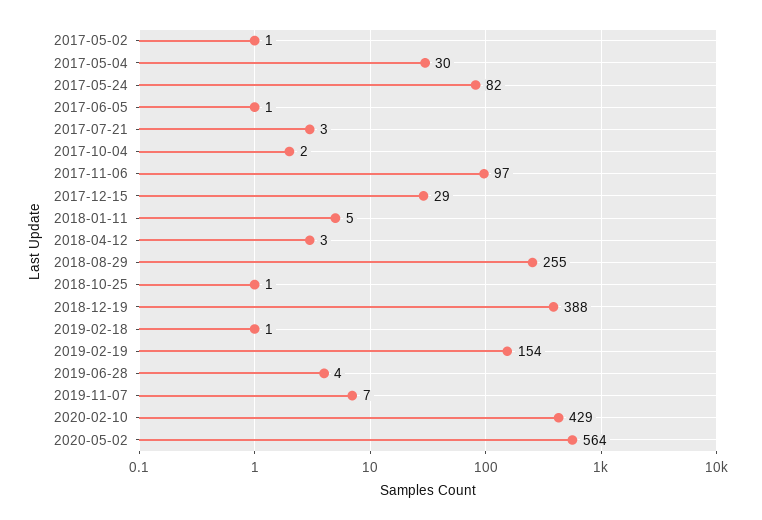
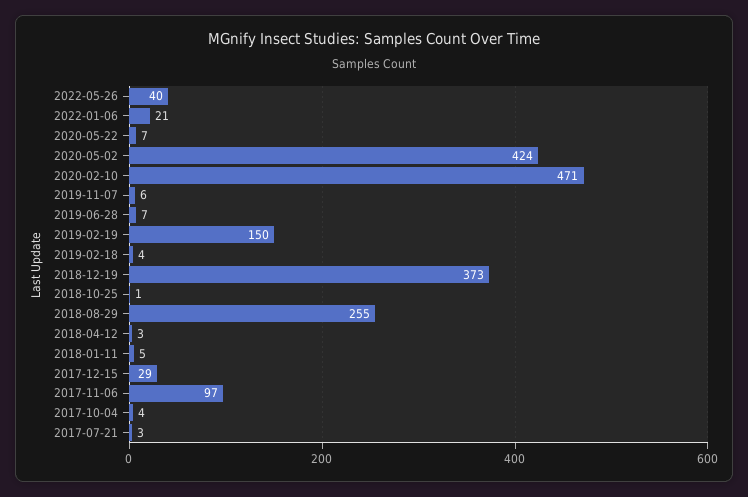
2017-05-02: 1 -> none
2017-05-04: 30 -> none
2017-05-24: 82 -> none
2017-06-05: 1 -> none
2017-10-04: 2 -> 4
2018-12-19: 388 -> 373
2019-02-18: 1 -> 4
2019-02-19: 154 -> 150
2019-06-28: 4 -> 7
2019-11-07: 7 -> 6
2020-02-10: 429 -> 471
2020-05-02: 564 -> 424
2022-05-26: none -> 40
2022-01-06: none -> 21
2020-05-22: none -> 7

